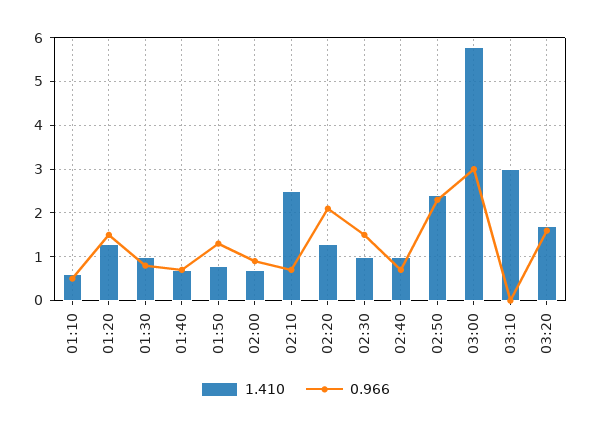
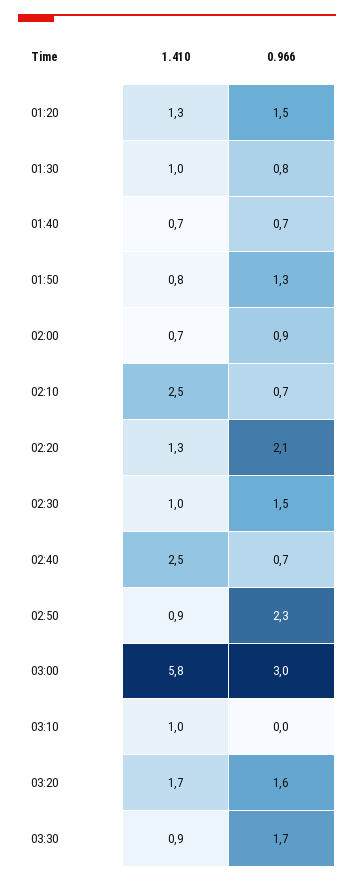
1.410, 01:10: 0.5 -> none
0.966, 01:10: 0.5 -> none
1.410, 02:40: 1 -> 2.5
1.410, 02:50: 2.5 -> 0.9
1.410, 03:10: 3 -> 1
1.410, 03:30: none -> 0.9
0.966, 03:30: none -> 1.7

